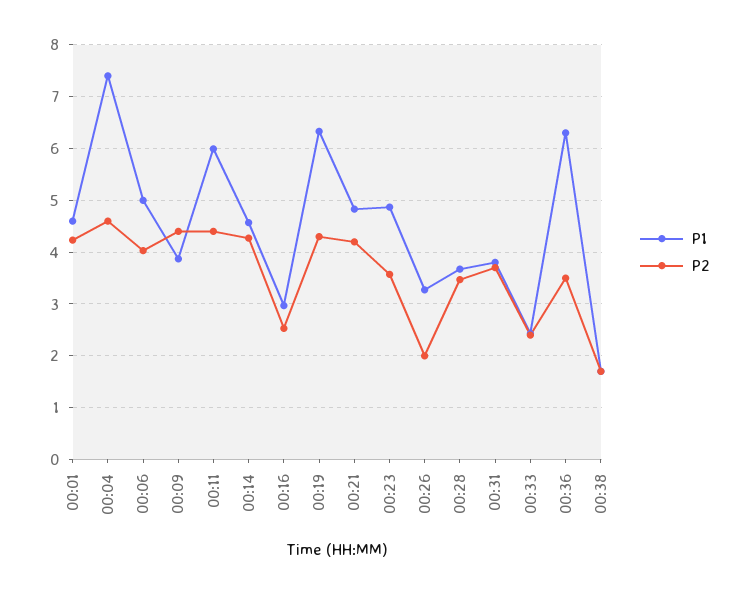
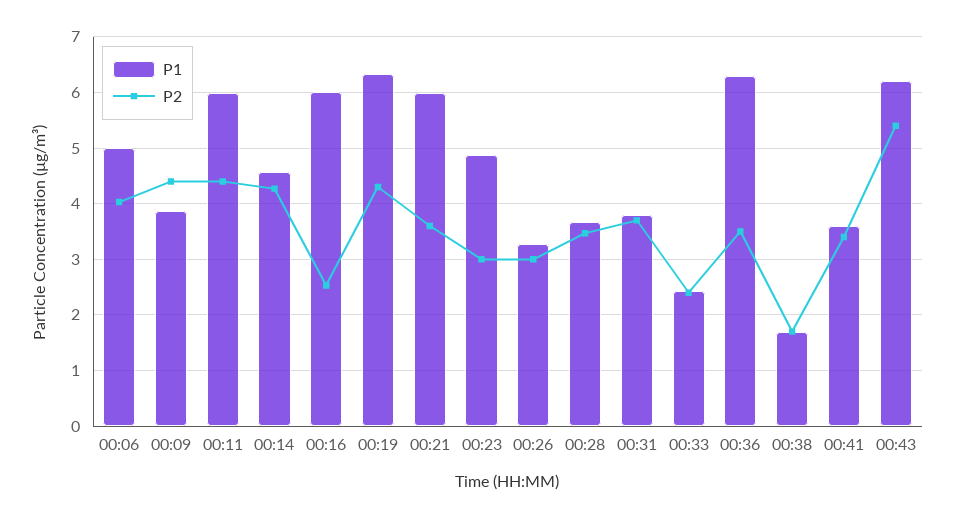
P1, 00:01: 4.6 -> none
P2, 00:01: 4.2 -> none
P1, 00:04: 7.4 -> none
P2, 00:04: 4.6 -> none
P1, 00:16: 3 -> 6
P1, 00:21: 4.8 -> 6
P2, 00:21: 4.2 -> 3.6
P2, 00:23: 3.6 -> 3
P2, 00:26: 2 -> 3
P1, 00:41: none -> 3.6
P2, 00:41: none -> 3.4
P1, 00:43: none -> 6.2
P2, 00:43: none -> 5.4

